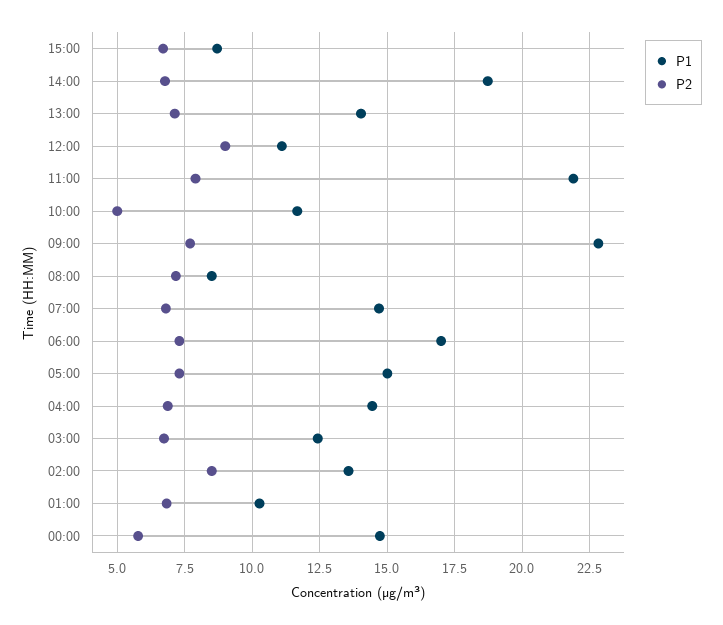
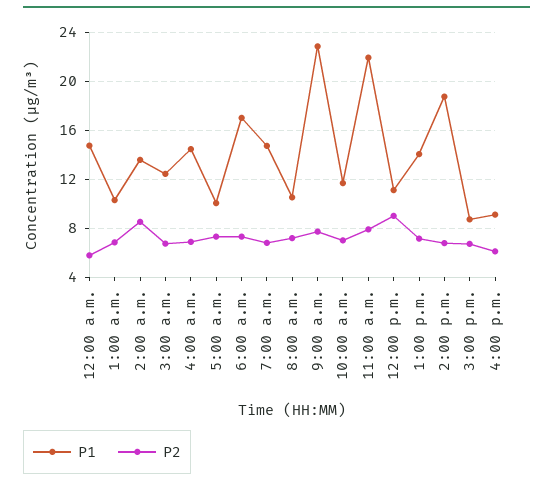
P2, 10:00: 5 -> 7
P1, 08:00: 8.5 -> 10.5
P1, 05:00: 15 -> 10
P1, 4:00 p.m.: none -> 9
P2, 4:00 p.m.: none -> 6

